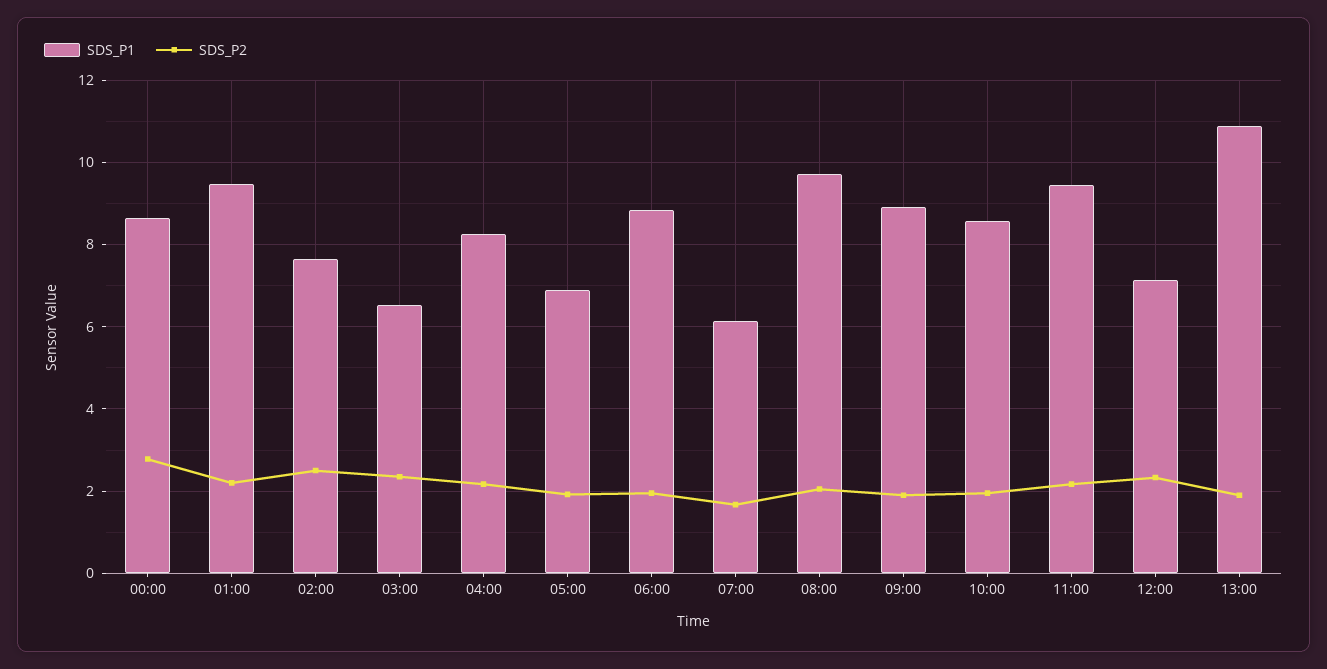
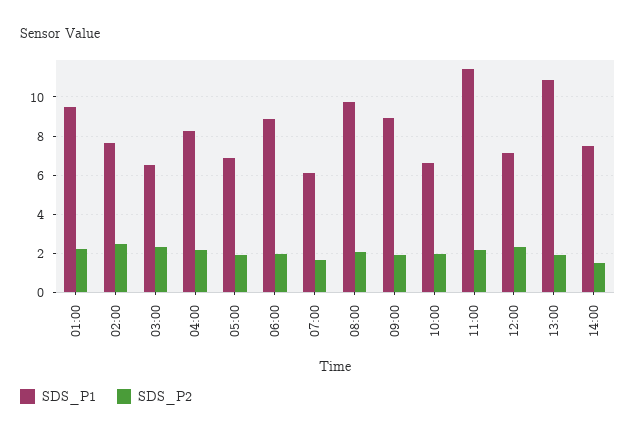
SDS_P1, 00:00: 8.6 -> none
SDS_P2, 00:00: 2.8 -> none
SDS_P1, 10:00: 8.6 -> 6.5
SDS_P1, 11:00: 9.4 -> 11.5
SDS_P1, 14:00: none -> 7.5
SDS_P2, 14:00: none -> 1.5

